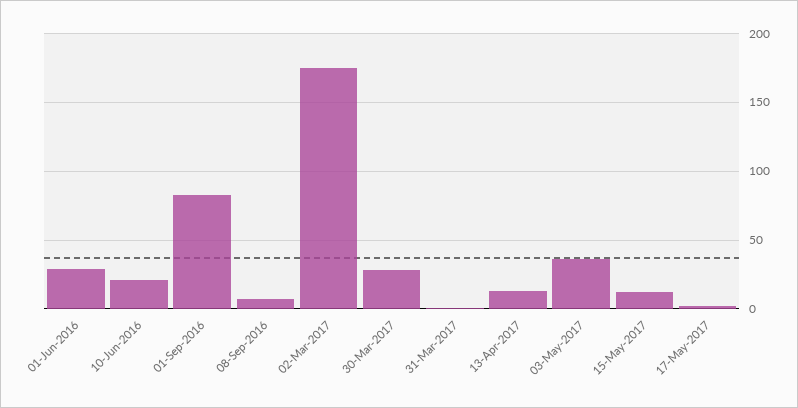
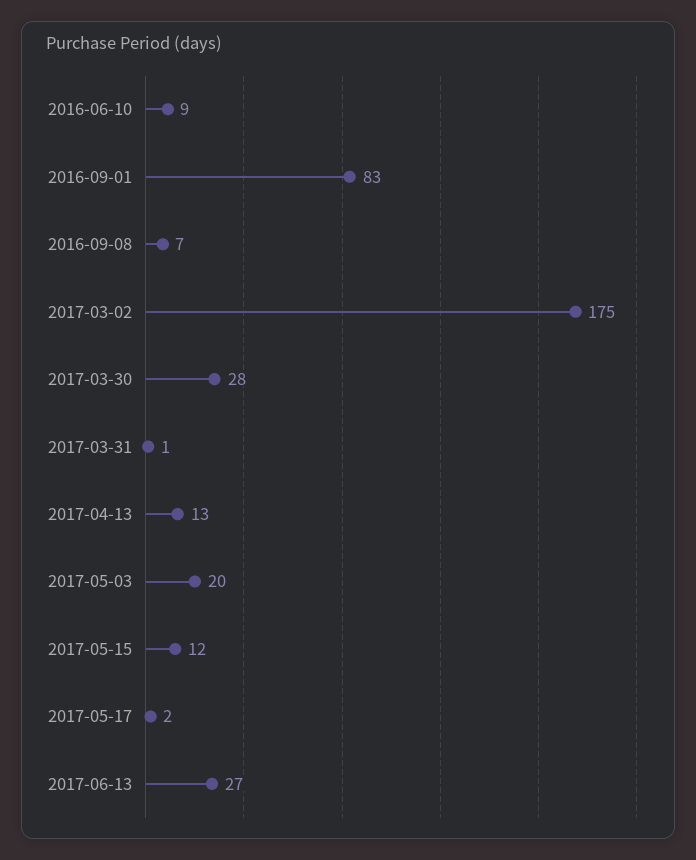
01-Jun-2016: 30 -> none
10-Jun-2016: 20 -> 9
03-May-2017: 35 -> 20
2017-06-13: none -> 27

